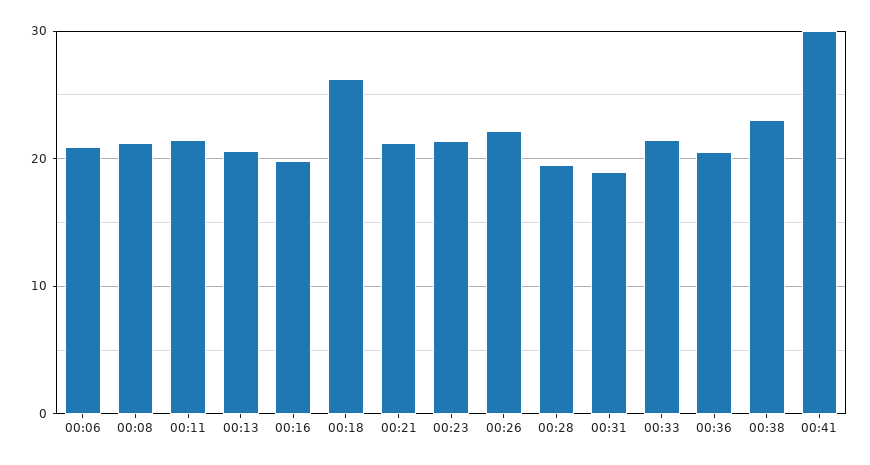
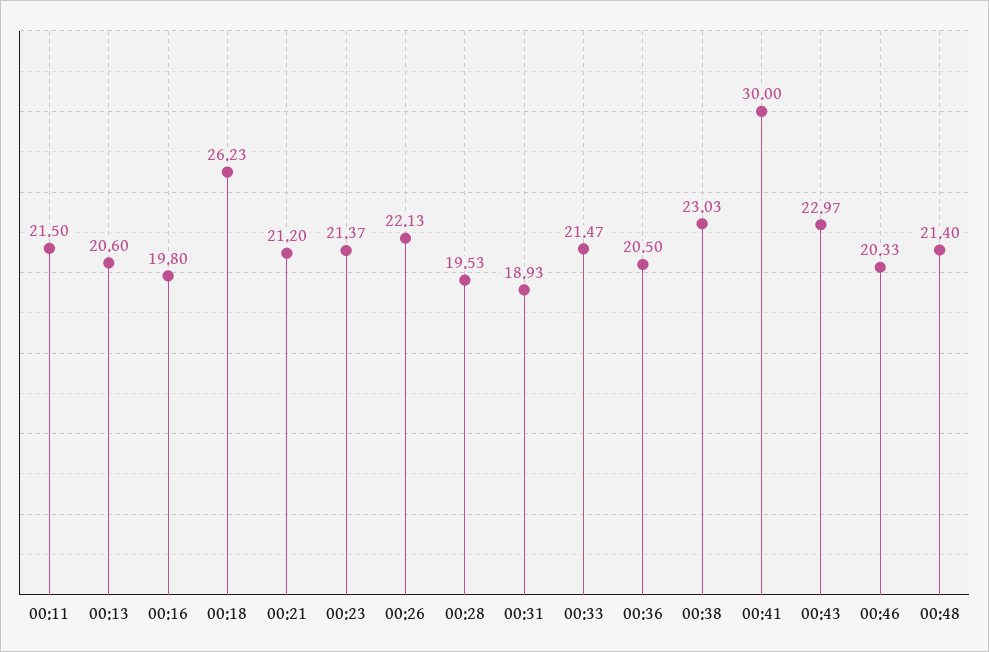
00:06: 21 -> none
00:08: 21 -> none
00:43: none -> 22.97
00:46: none -> 20.33
00:48: none -> 21.4

